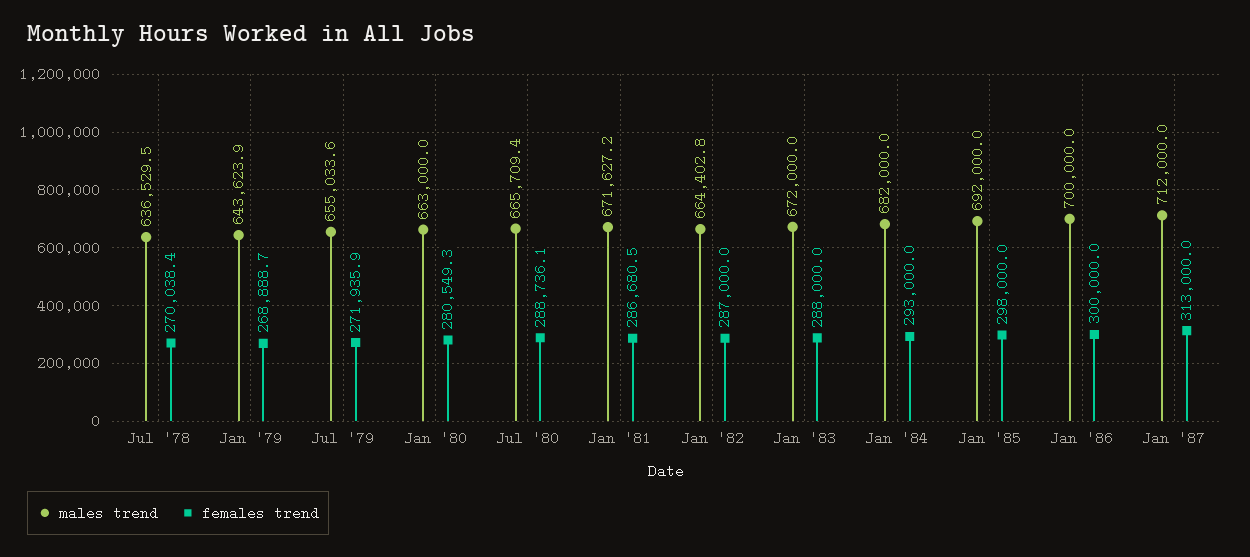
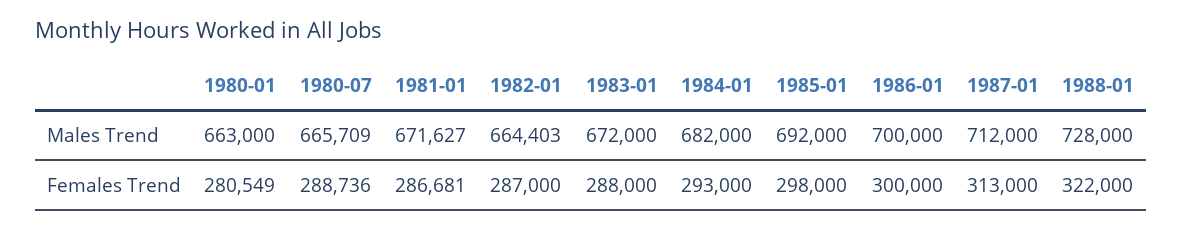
males trend, Jul '78: 636529.5 -> none
females trend, Jul '78: 270038.4 -> none
males trend, Jan '79: 643623.9 -> none
females trend, Jan '79: 268888.7 -> none
males trend, Jul '79: 655033.6 -> none
females trend, Jul '79: 271935.9 -> none
males trend, 1988-01: none -> 728000
females trend, 1988-01: none -> 322000

